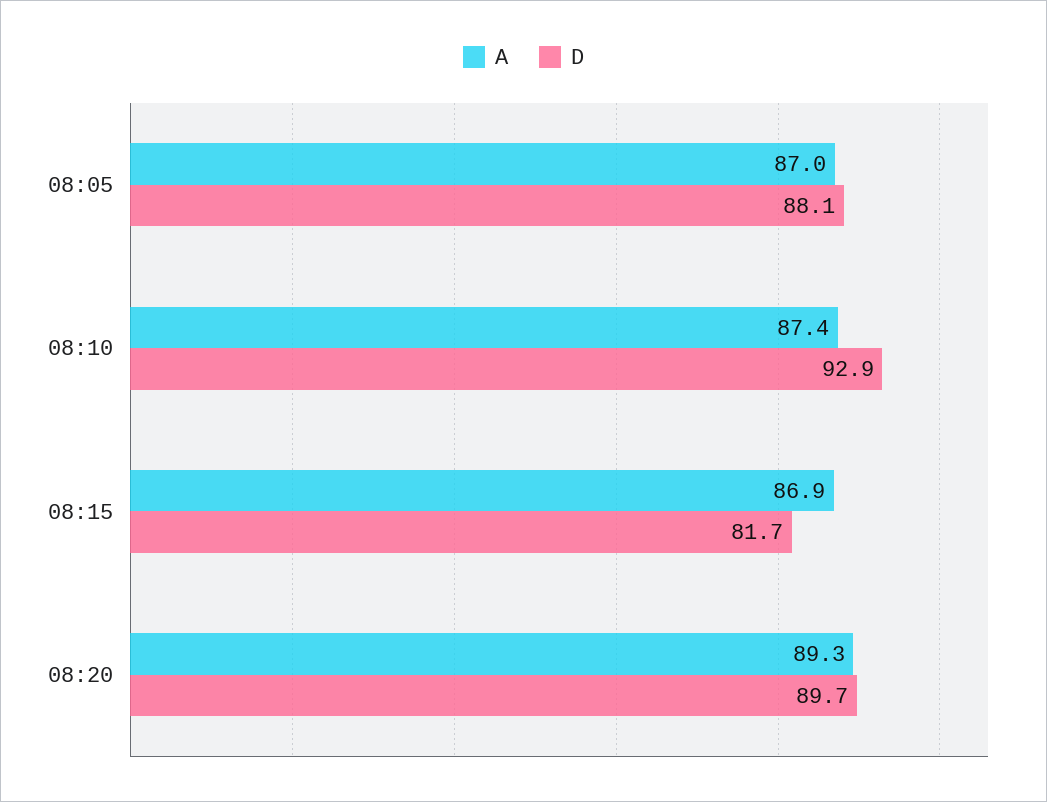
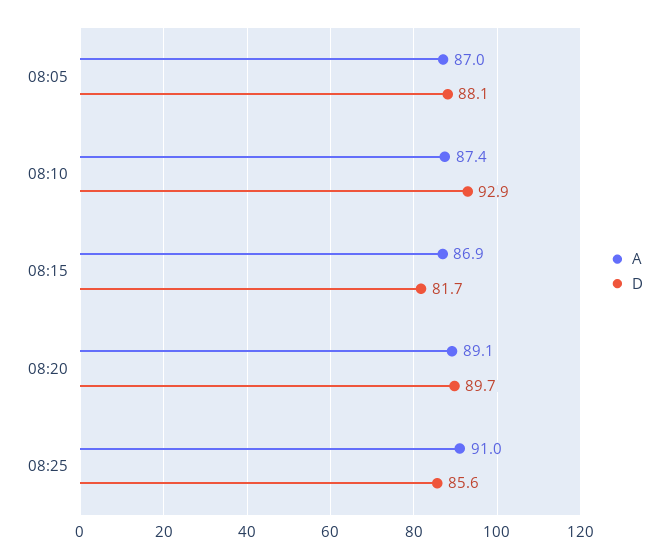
A, 08:20: 89.3 -> 89.1
A, 08:25: none -> 91
D, 08:25: none -> 85.6

